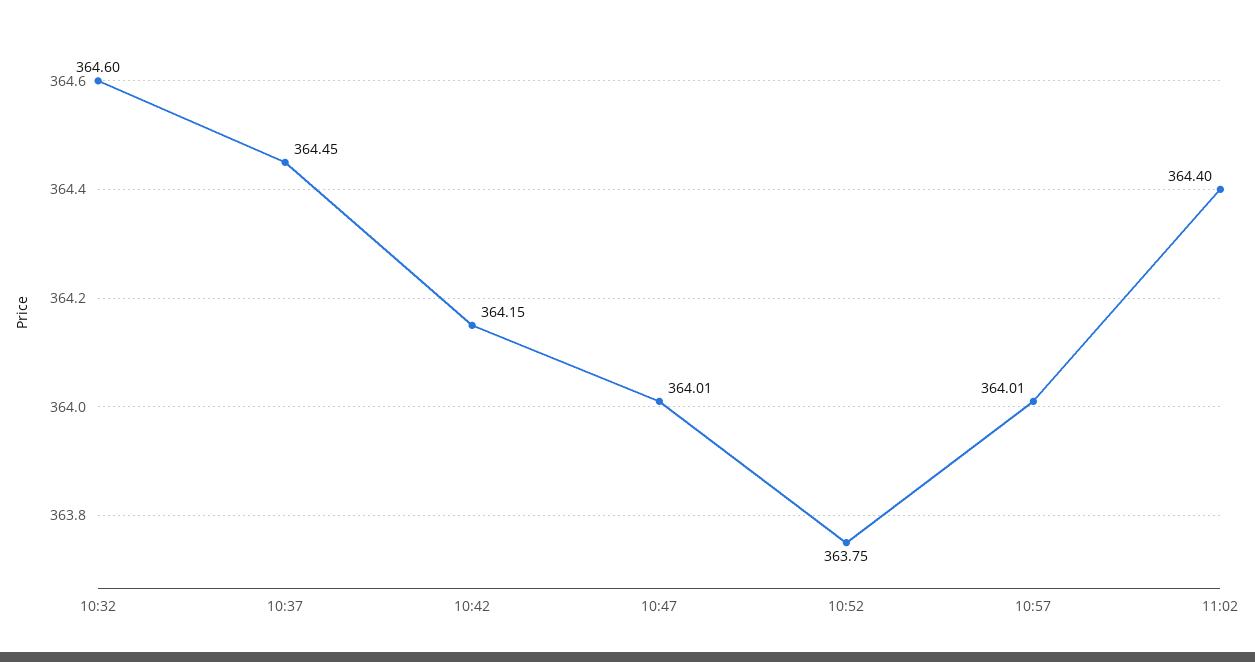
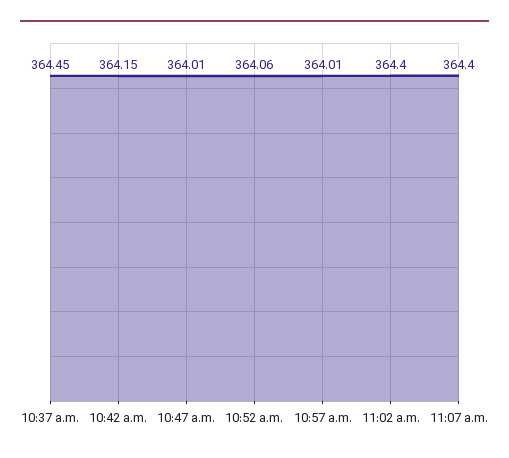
10:32: 364.6 -> none
10:52: 363.75 -> 364.06
11:07 a.m.: none -> 364.4

